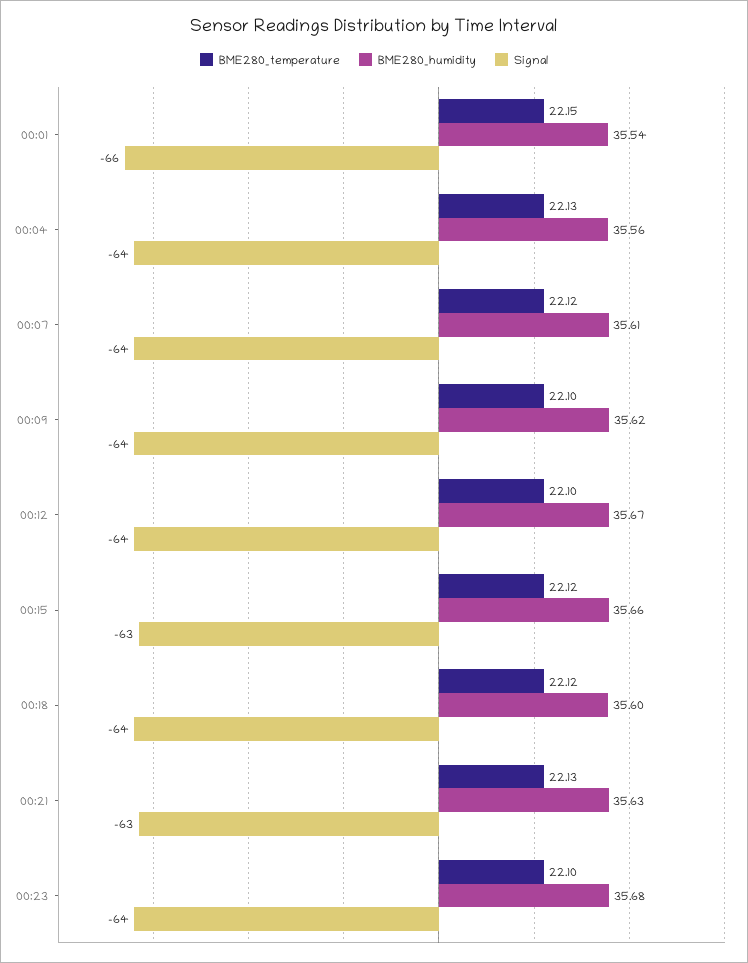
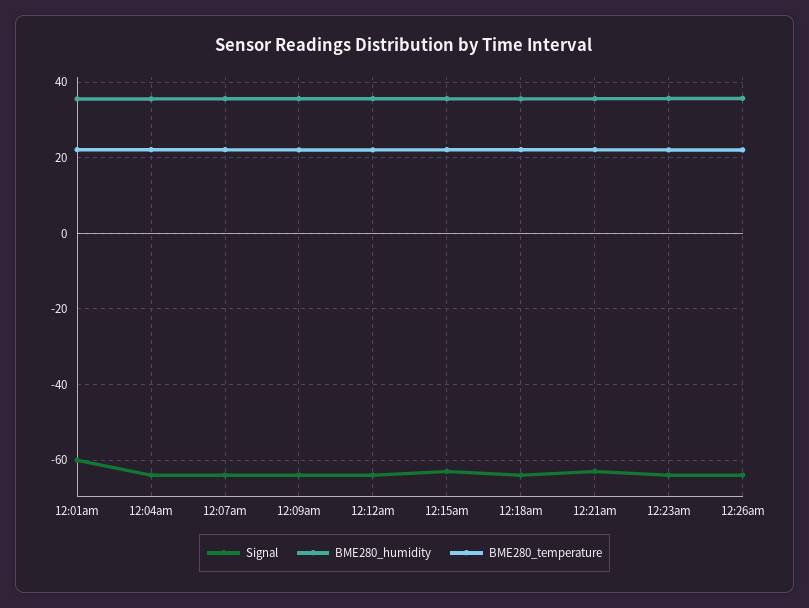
Signal, 00:01: -66 -> -60
Signal, 12:26am: none -> -64
BME280_humidity, 12:26am: none -> 36
BME280_temperature, 12:26am: none -> 22

